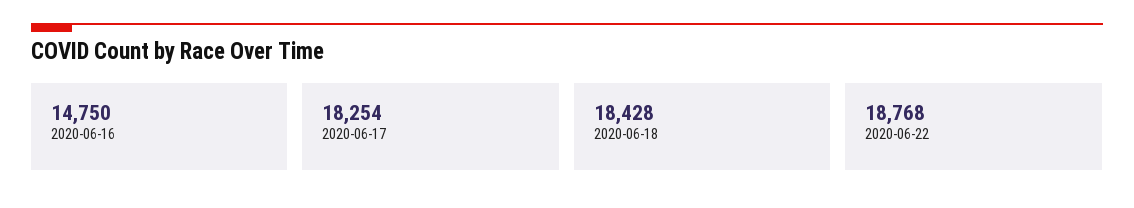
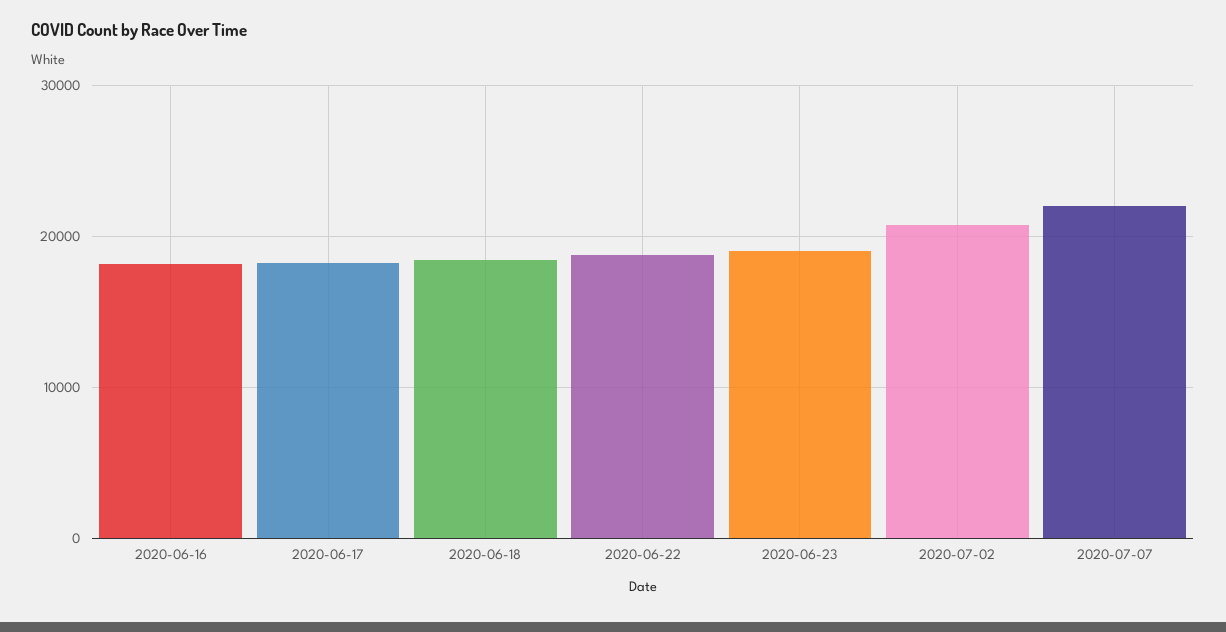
2020-06-16: 14750 -> 18000
2020-06-23: none -> 19000
2020-07-02: none -> 21000
2020-07-07: none -> 22000

